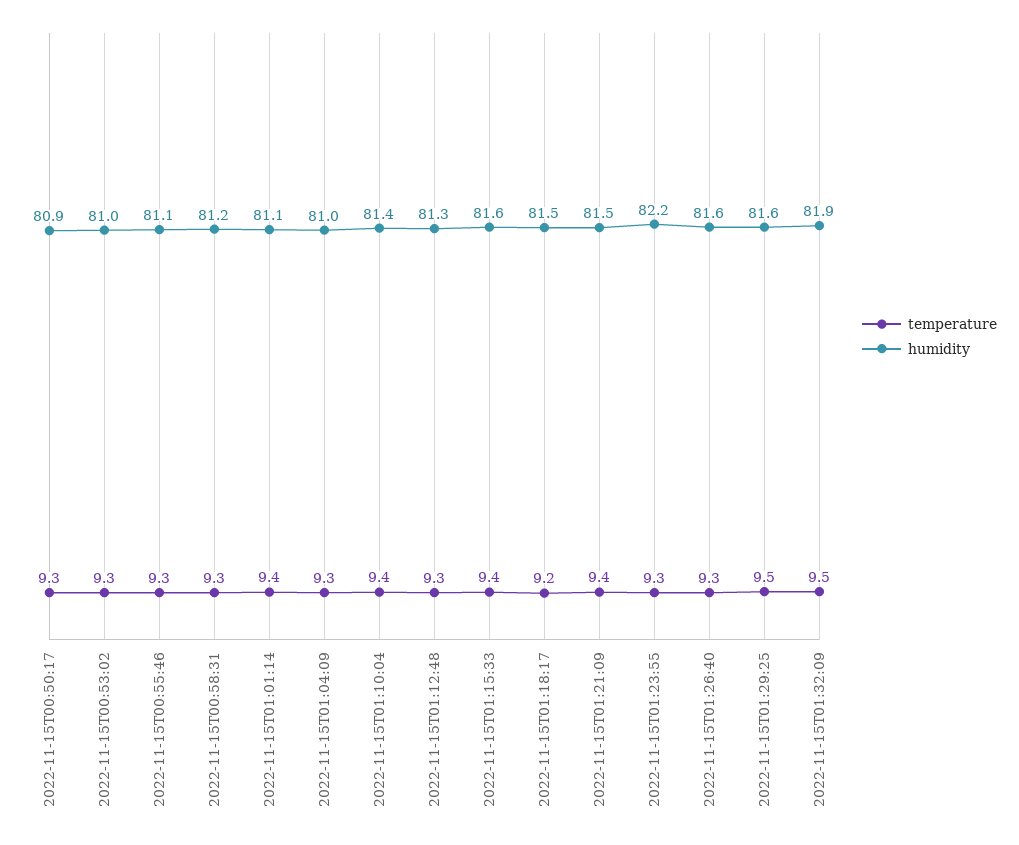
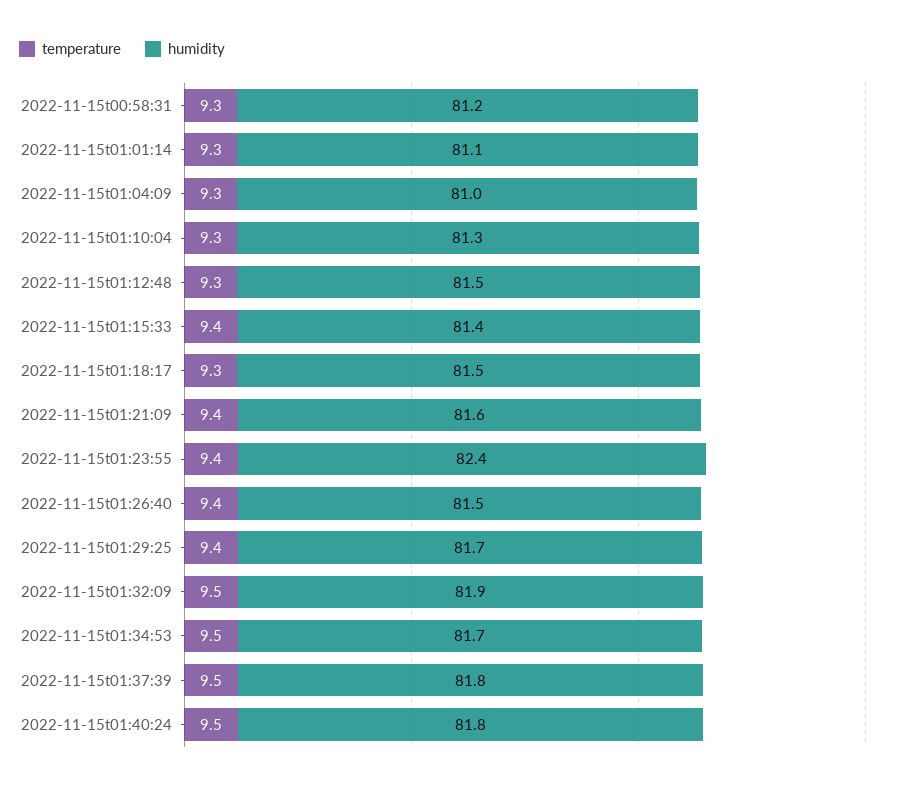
temperature, 2022-11-15T00:50:17: 9.3 -> none
humidity, 2022-11-15T00:50:17: 80.9 -> none
temperature, 2022-11-15T00:53:02: 9.3 -> none
humidity, 2022-11-15T00:53:02: 81 -> none
temperature, 2022-11-15T00:55:46: 9.3 -> none
humidity, 2022-11-15T00:55:46: 81.1 -> none
temperature, 2022-11-15T01:01:14: 9.4 -> 9.3
temperature, 2022-11-15T01:10:04: 9.4 -> 9.3
humidity, 2022-11-15T01:10:04: 81.4 -> 81.3
humidity, 2022-11-15T01:12:48: 81.3 -> 81.5
humidity, 2022-11-15T01:15:33: 81.6 -> 81.4
temperature, 2022-11-15T01:18:17: 9.2 -> 9.3
humidity, 2022-11-15T01:21:09: 81.5 -> 81.6
temperature, 2022-11-15T01:23:55: 9.3 -> 9.4
humidity, 2022-11-15T01:23:55: 82.2 -> 82.4
temperature, 2022-11-15T01:26:40: 9.3 -> 9.4
humidity, 2022-11-15T01:26:40: 81.6 -> 81.5
temperature, 2022-11-15T01:29:25: 9.5 -> 9.4
humidity, 2022-11-15T01:29:25: 81.6 -> 81.7
temperature, 2022-11-15t01:34:53: none -> 9.5
humidity, 2022-11-15t01:34:53: none -> 81.7
temperature, 2022-11-15t01:37:39: none -> 9.5
humidity, 2022-11-15t01:37:39: none -> 81.8
temperature, 2022-11-15t01:40:24: none -> 9.5
humidity, 2022-11-15t01:40:24: none -> 81.8

